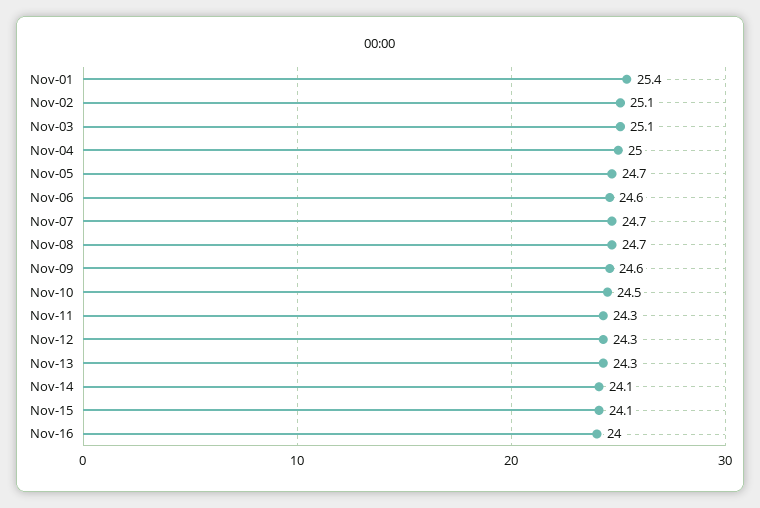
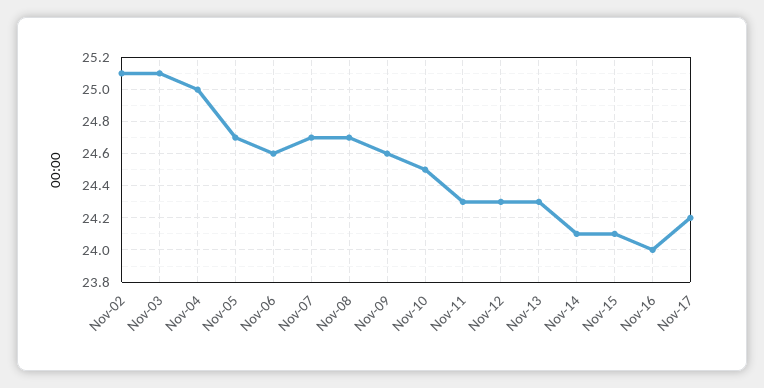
Nov-01: 25.4 -> none
Nov-17: none -> 24.2

